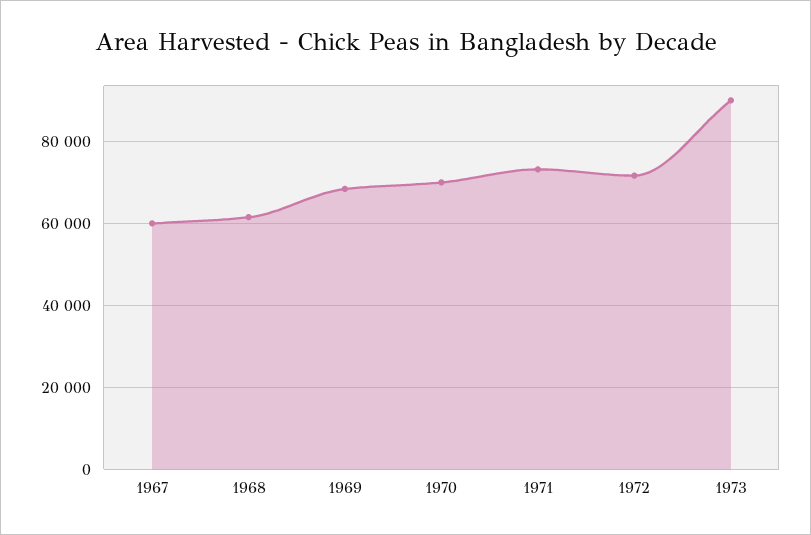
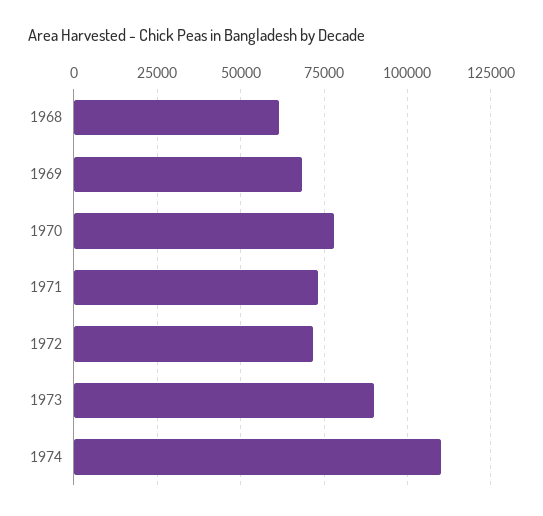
1967: 60000 -> none
1970: 70000 -> 77500
1974: none -> 110000

